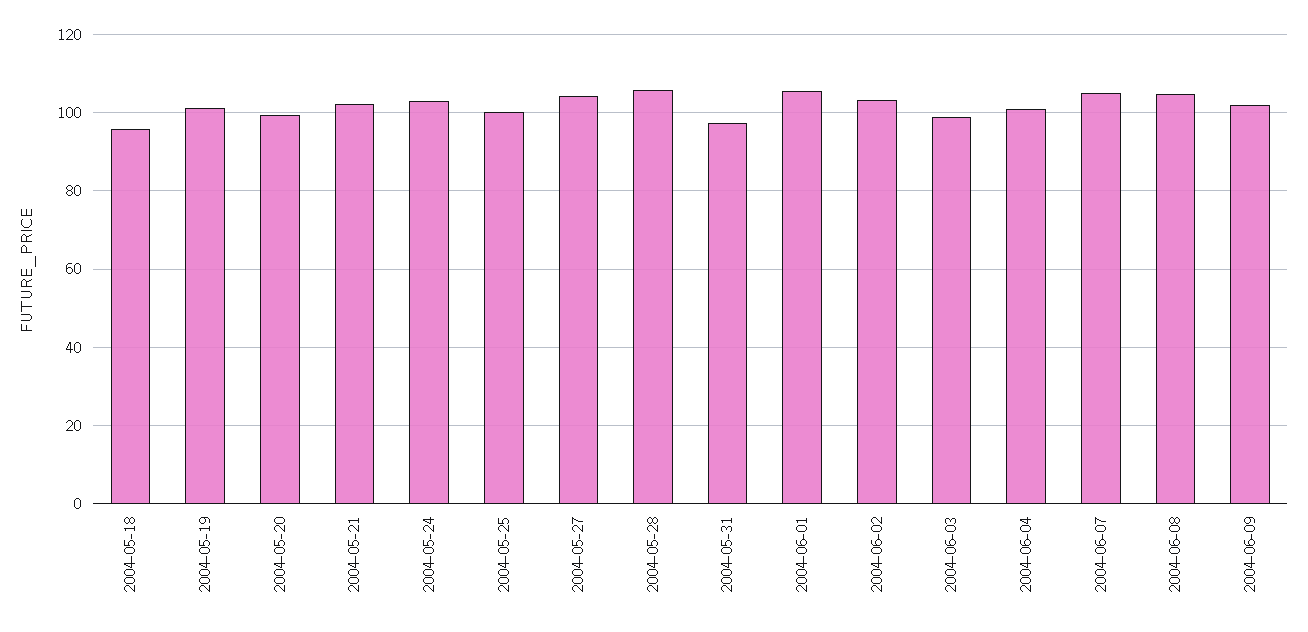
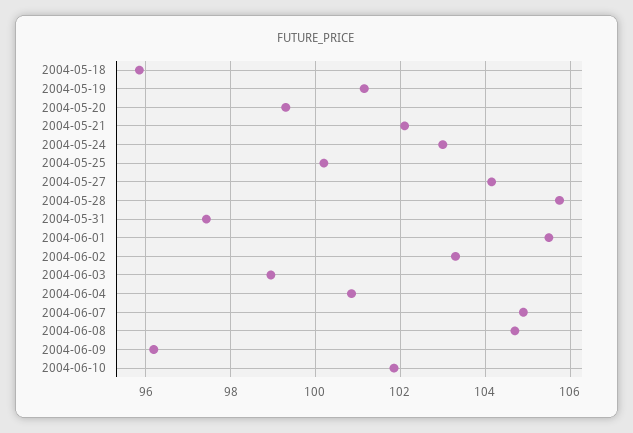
2004-06-09: 102 -> 96.2
2004-06-10: none -> 101.8

